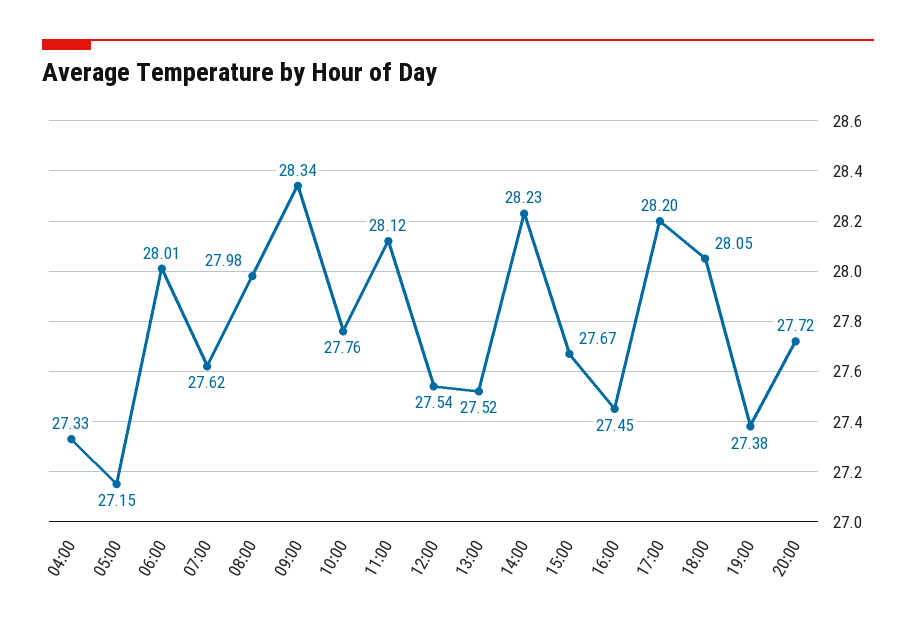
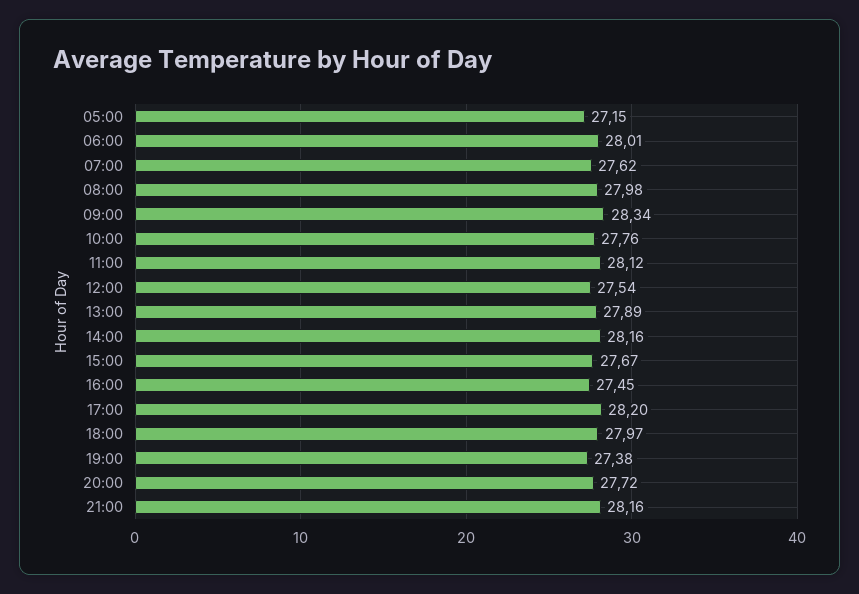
04:00: 27.33 -> none
13:00: 27.52 -> 27.89
14:00: 28.23 -> 28.16
18:00: 28.05 -> 27.97
21:00: none -> 28.16

